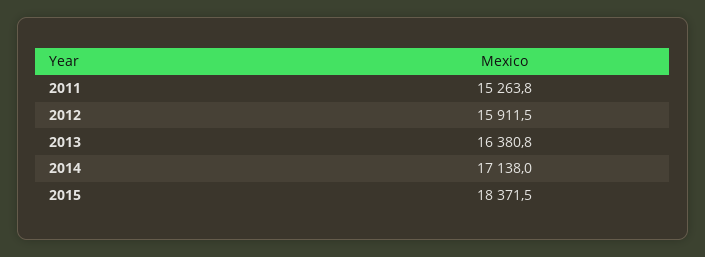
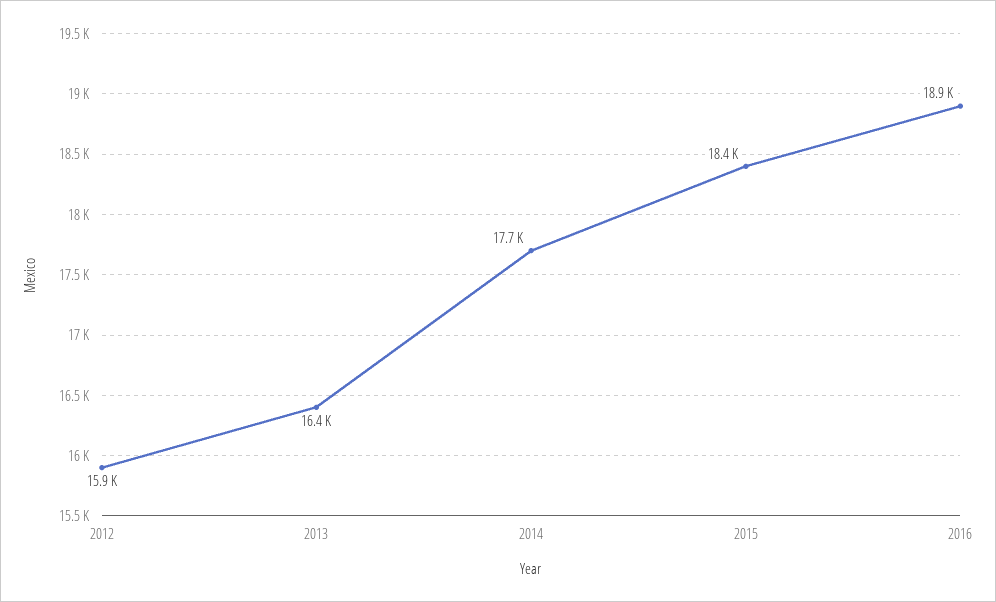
2011: 15263.8 -> none
2014: 17138 -> 17700
2016: none -> 18900

